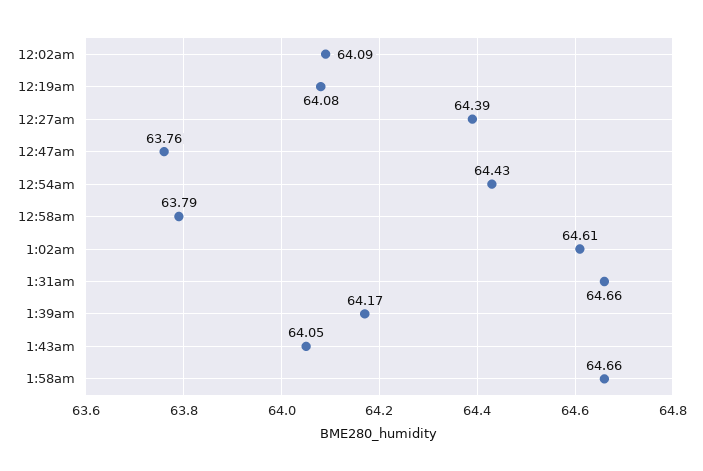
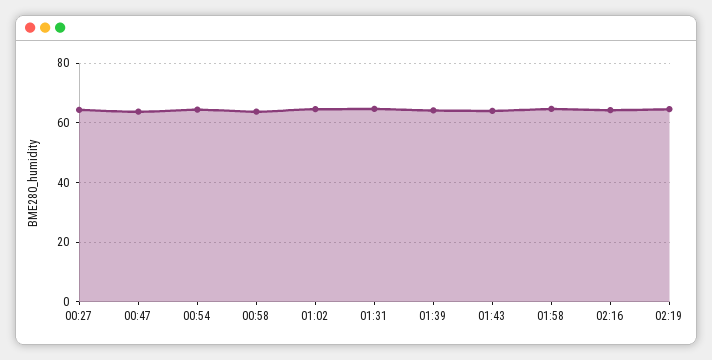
12:02am: 64.09 -> none
12:19am: 64.08 -> none
02:16: none -> 65
02:19: none -> 65

